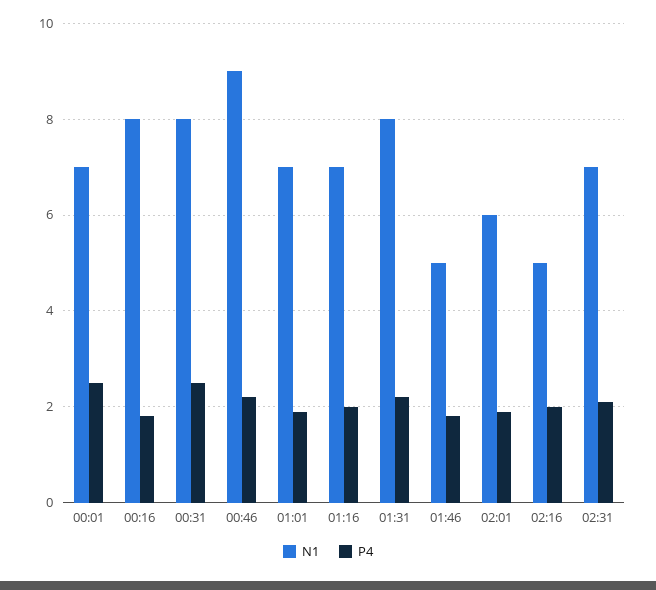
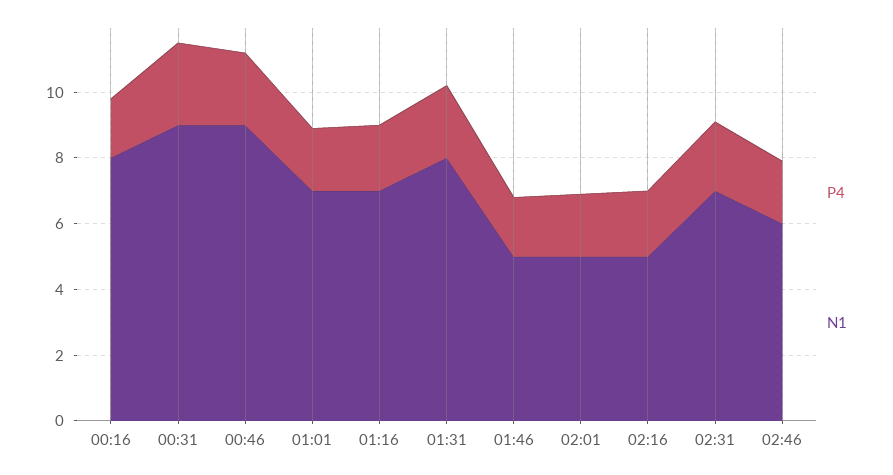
N1, 00:01: 7 -> none
P4, 00:01: 2.5 -> none
N1, 00:31: 8 -> 9
N1, 02:01: 6 -> 5
P4, 02:46: none -> 2
N1, 02:46: none -> 6

